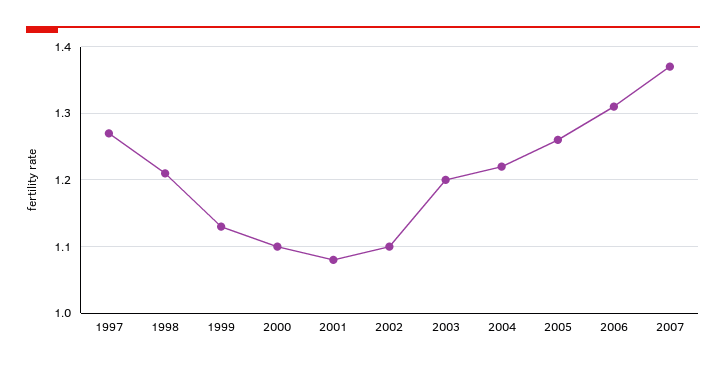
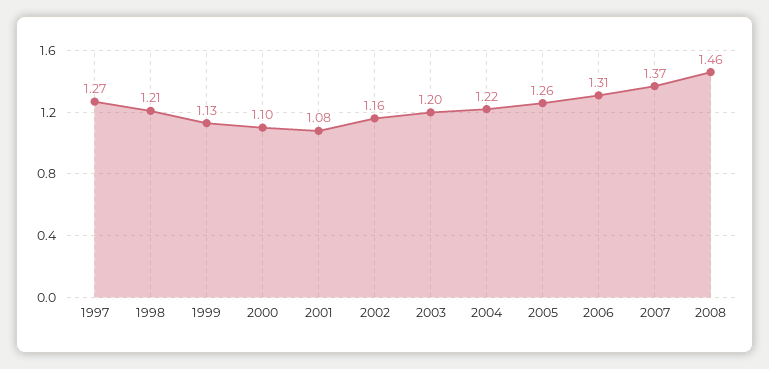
2002: 1.1 -> 1.16
2008: none -> 1.46

